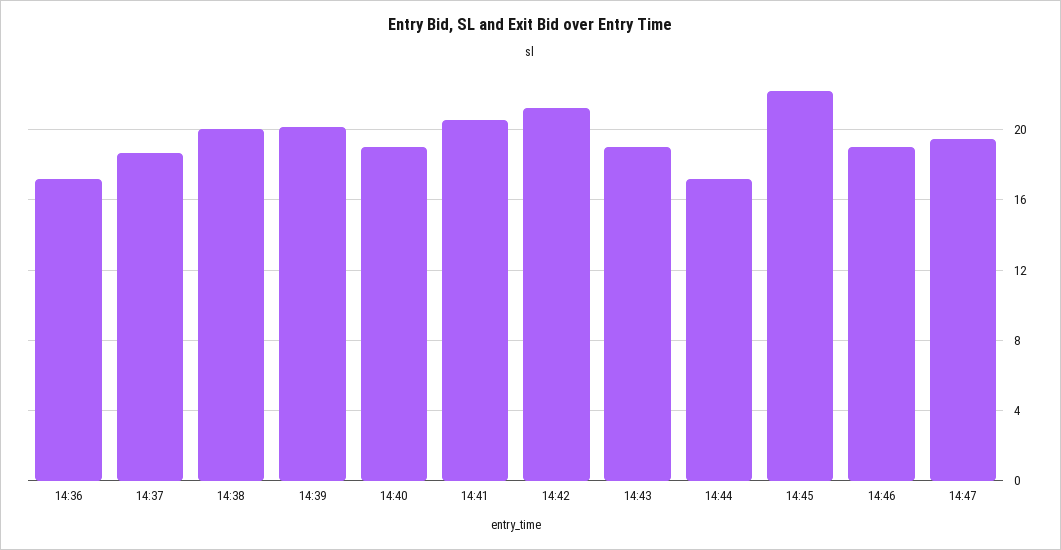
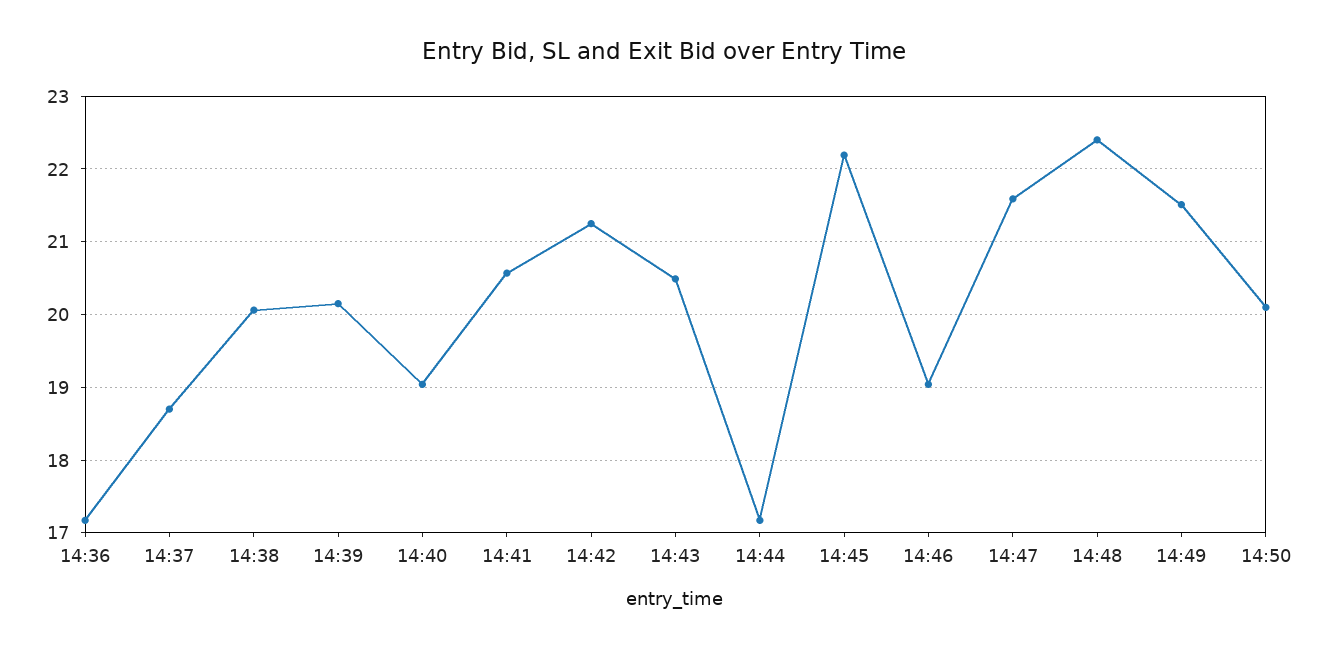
14:43: 19 -> 20.5
14:47: 19.5 -> 21.6
14:48: none -> 22.4
14:49: none -> 21.5
14:50: none -> 20.1

